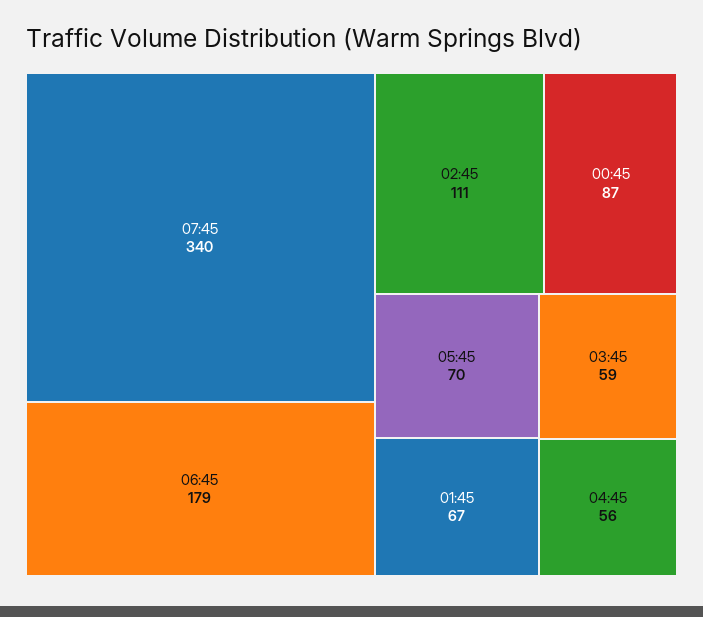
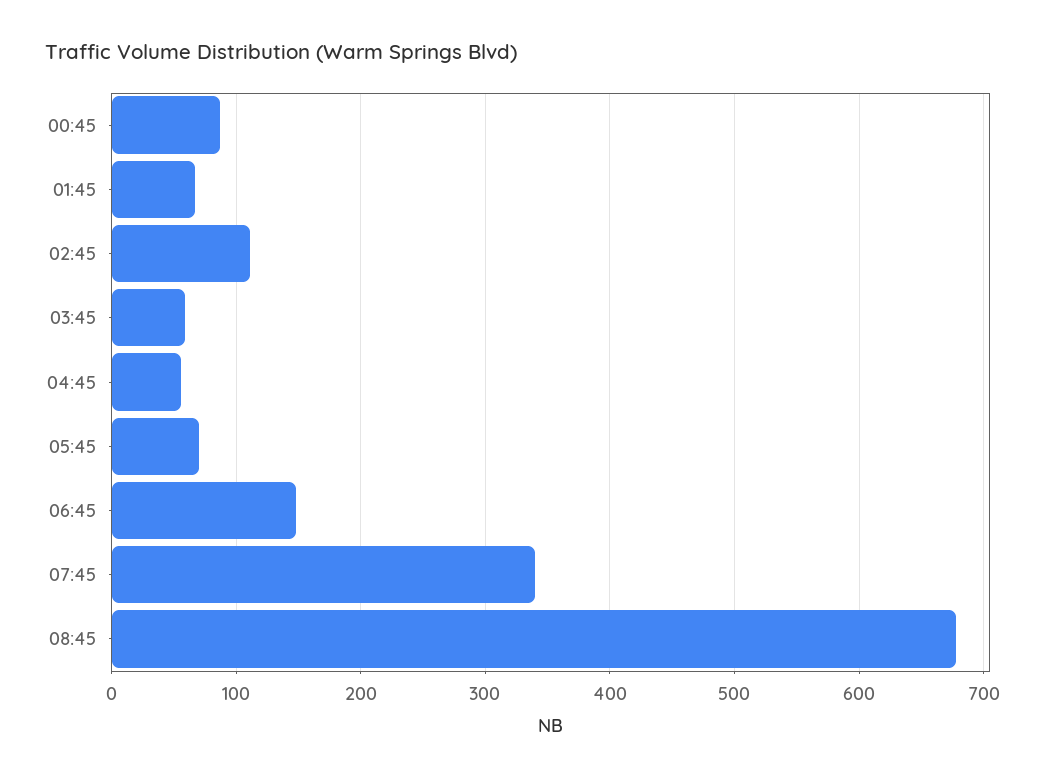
06:45: 179 -> 150
08:45: none -> 680

